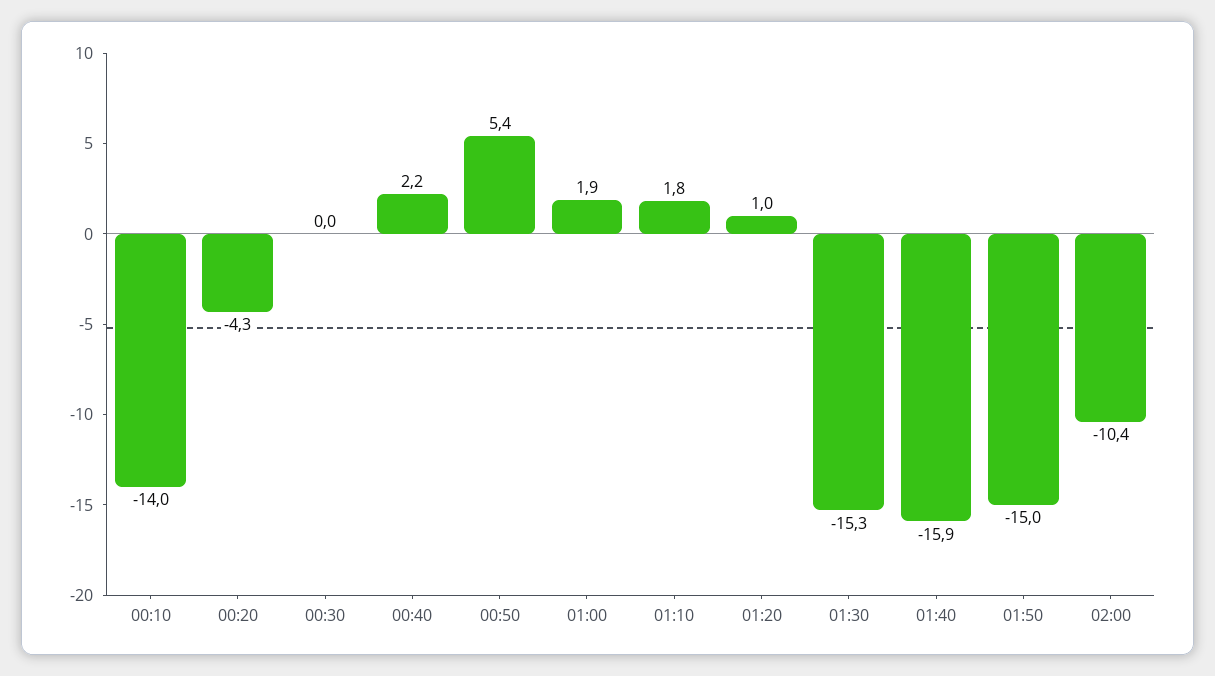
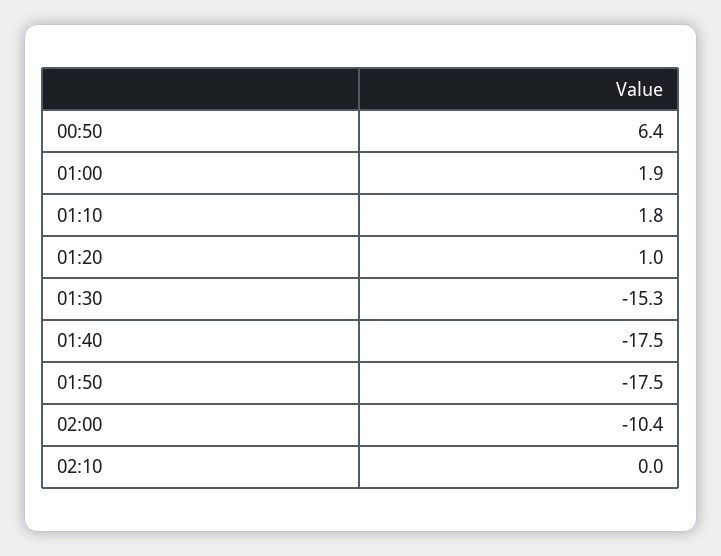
00:10: -14 -> none
00:20: -4.3 -> none
00:30: 0 -> none
00:40: 2.2 -> none
00:50: 5.4 -> 6.4
01:40: -15.9 -> -17.5
01:50: -15 -> -17.5
02:10: none -> 0

